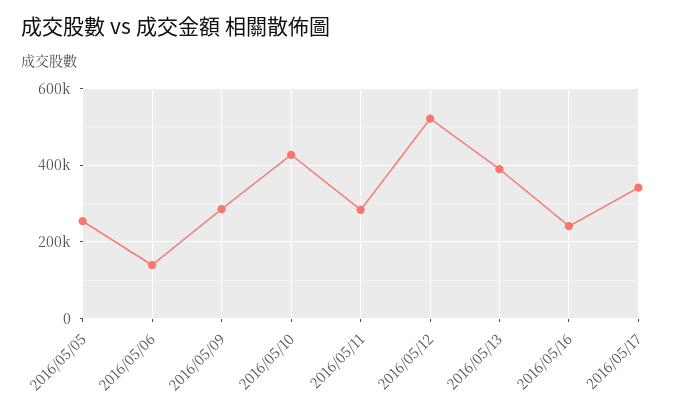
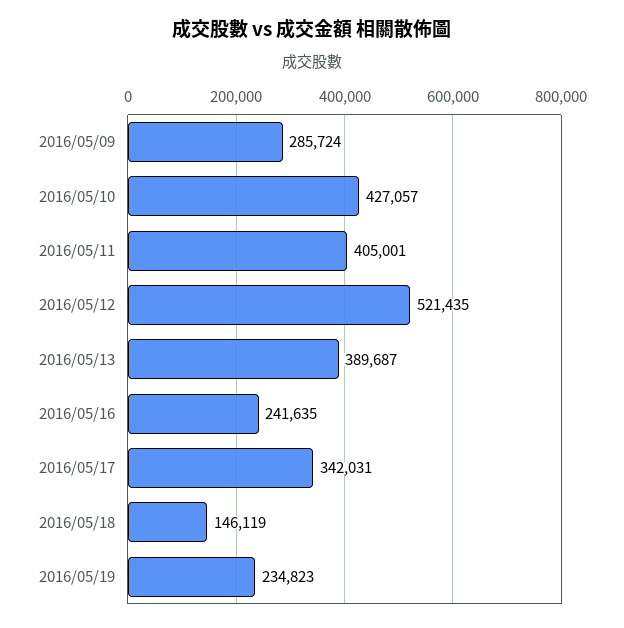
2016/05/05: 260000 -> none
2016/05/06: 140000 -> none
2016/05/11: 280000 -> 405001
2016/05/18: none -> 146119
2016/05/19: none -> 234823

